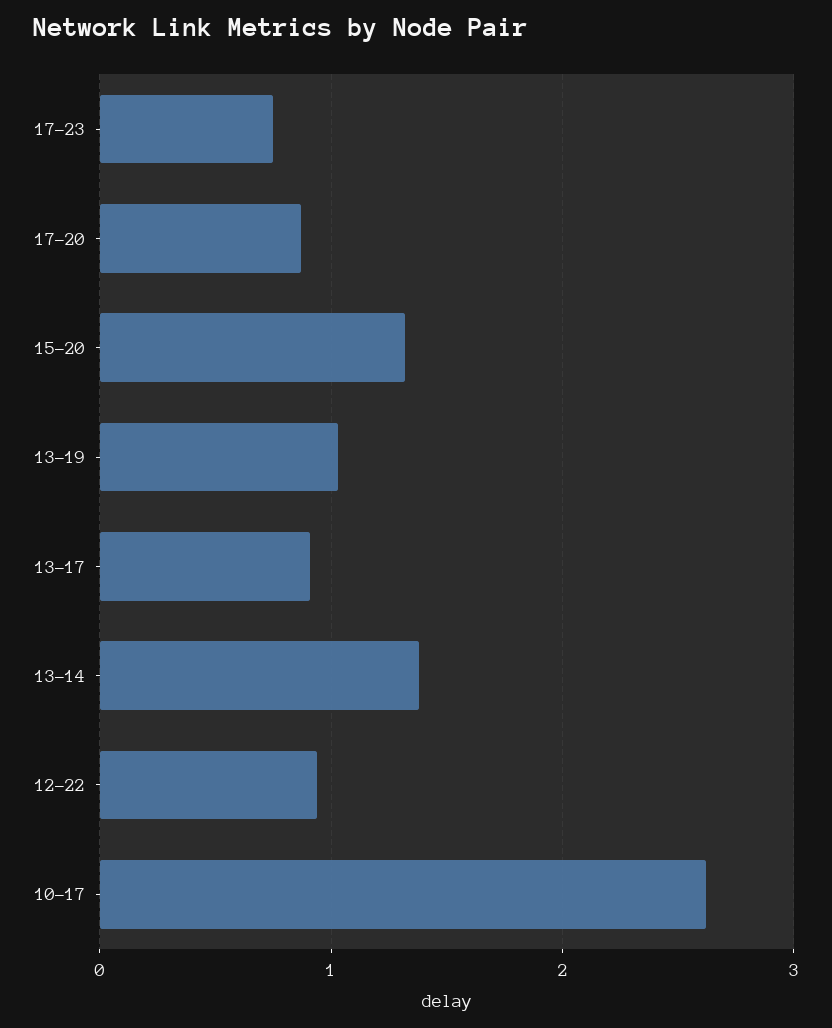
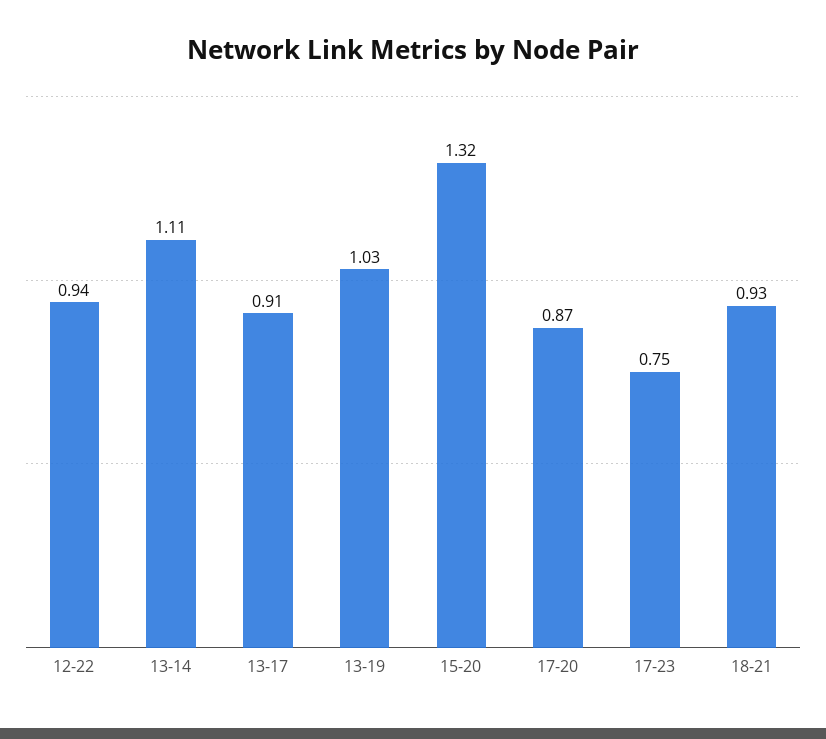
13-14: 1.4 -> 1.11
10-17: 2.6 -> none
18-21: none -> 0.93

